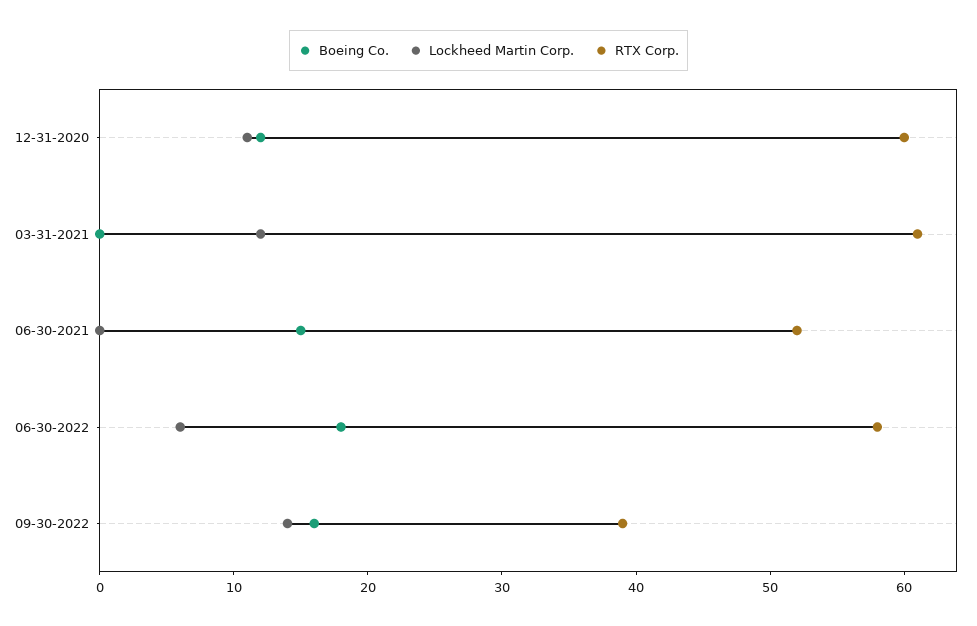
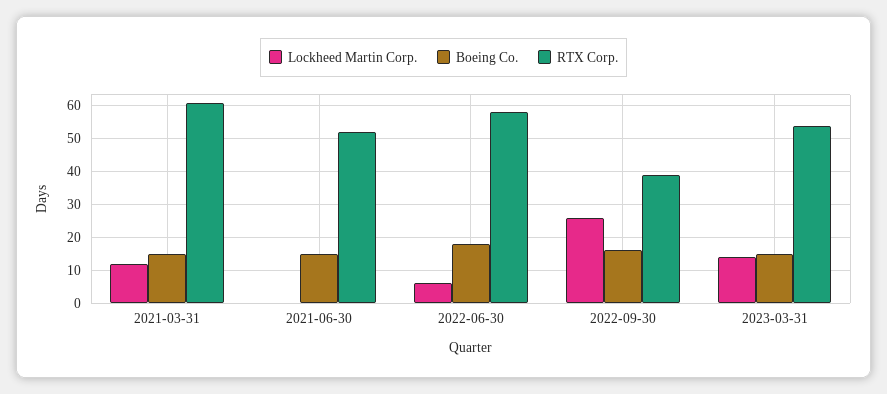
Boeing Co., 12-31-2020: 12 -> none
Lockheed Martin Corp., 12-31-2020: 11 -> none
RTX Corp., 12-31-2020: 60 -> none
Boeing Co., 03-31-2021: 0 -> 15
Lockheed Martin Corp., 09-30-2022: 14 -> 25
Lockheed Martin Corp., 2023-03-31: none -> 15
Boeing Co., 2023-03-31: none -> 15
RTX Corp., 2023-03-31: none -> 55

